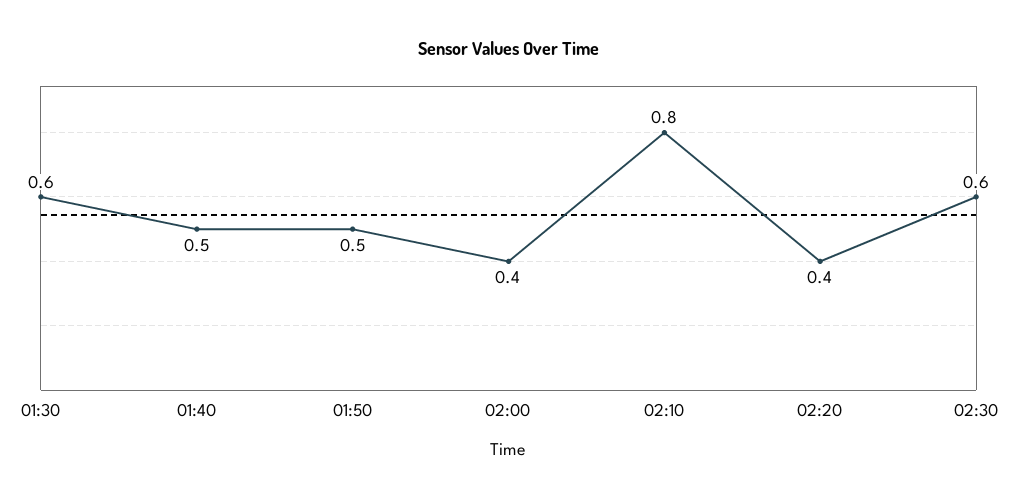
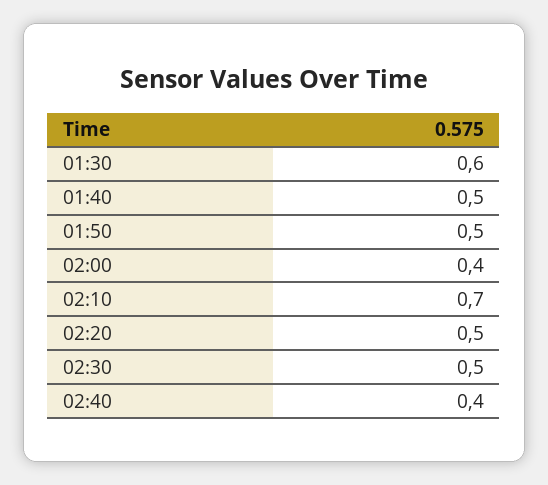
02:10: 0.8 -> 0.7
02:20: 0.4 -> 0.5
02:30: 0.6 -> 0.5
02:40: none -> 0.4

